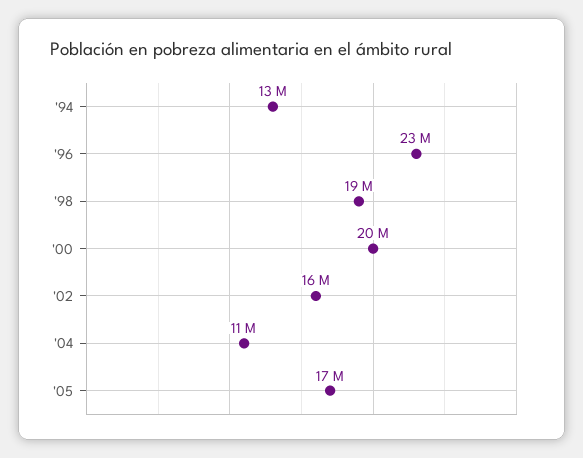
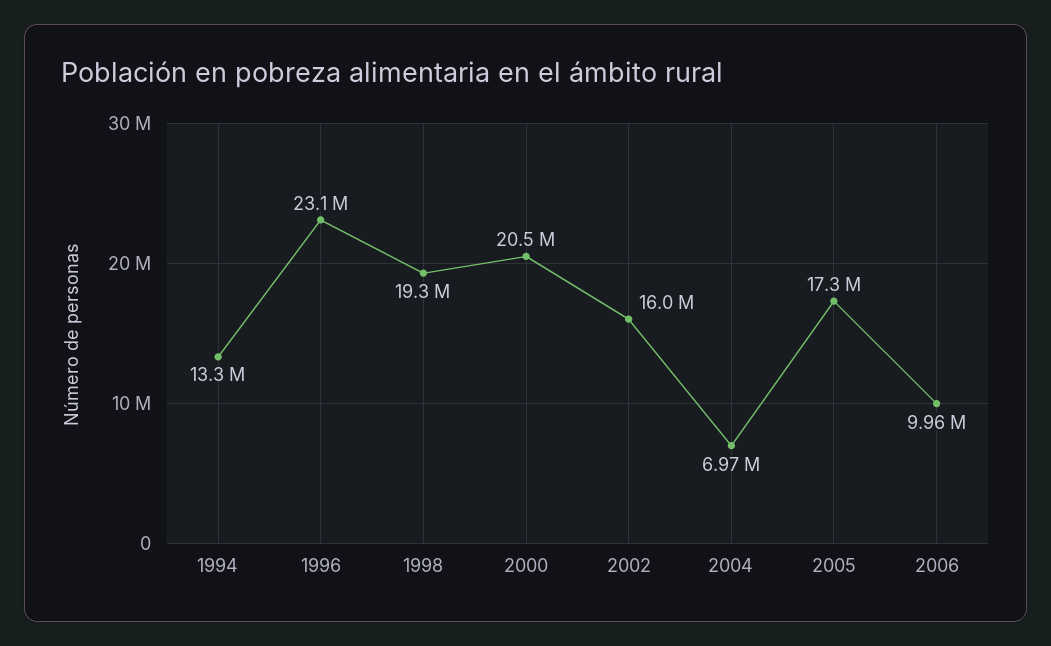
'04: 11000000 -> 6970000
2006: none -> 9960000

